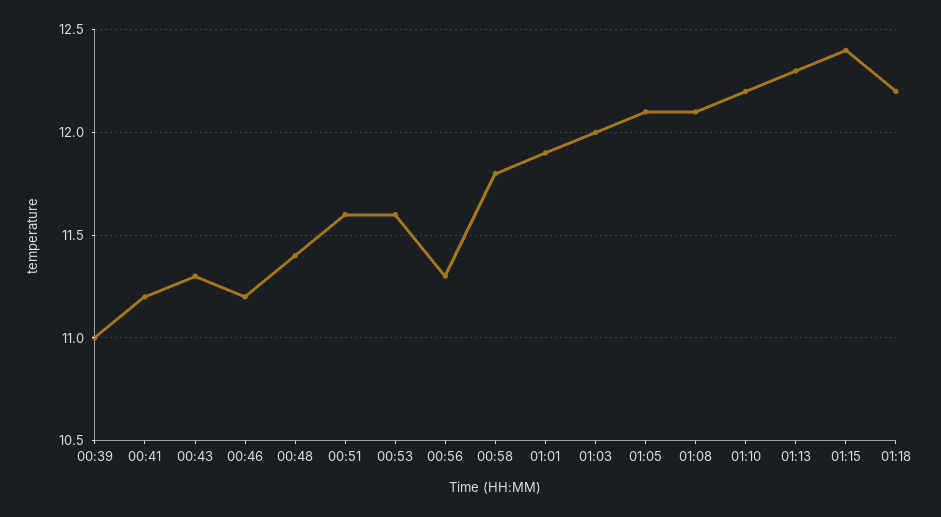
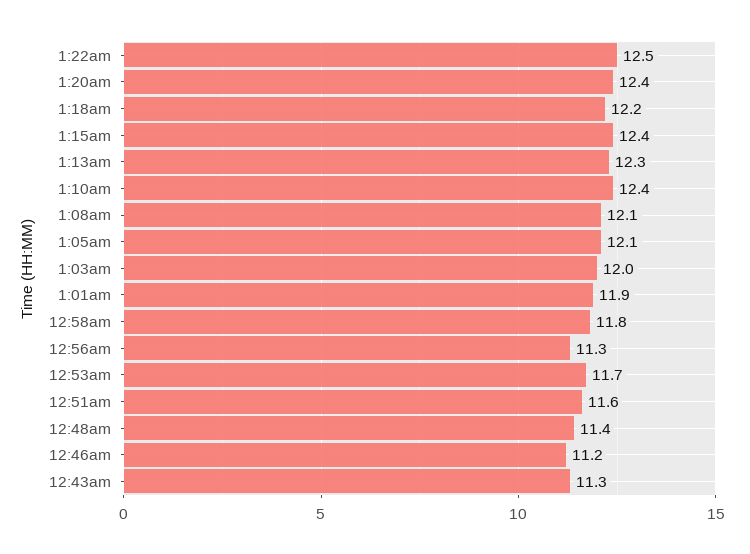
00:39: 11 -> none
00:41: 11.2 -> none
00:53: 11.6 -> 11.7
01:10: 12.2 -> 12.4
1:22am: none -> 12.5
1:20am: none -> 12.4

